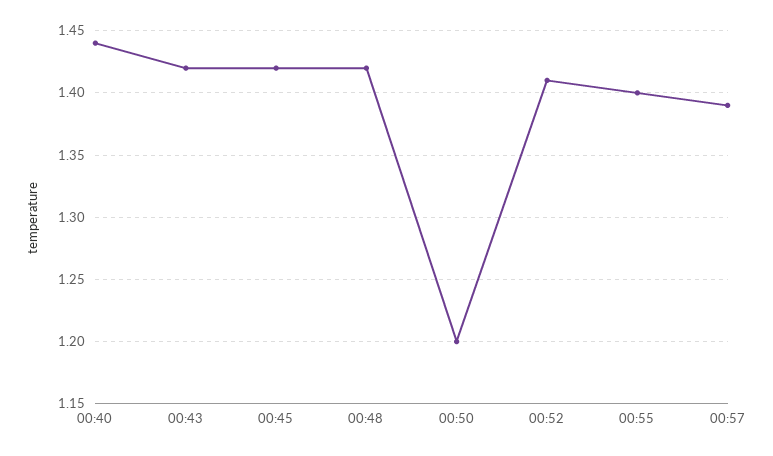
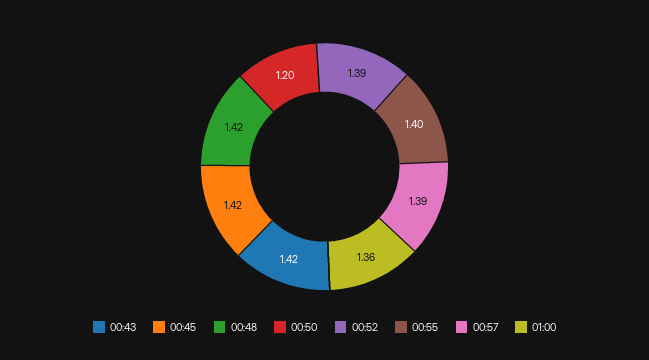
00:40: 1.44 -> none
00:52: 1.41 -> 1.39
01:00: none -> 1.36

